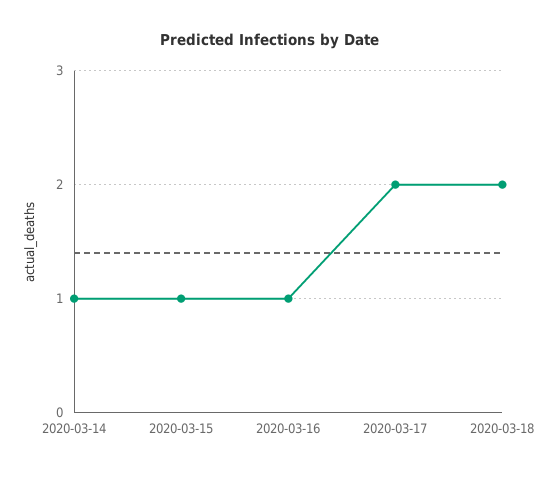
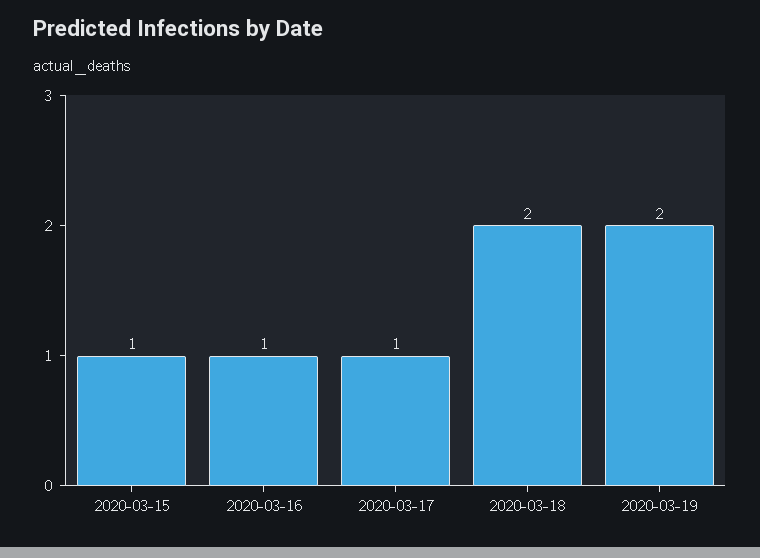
2020-03-14: 1 -> none
2020-03-17: 2 -> 1
2020-03-19: none -> 2

